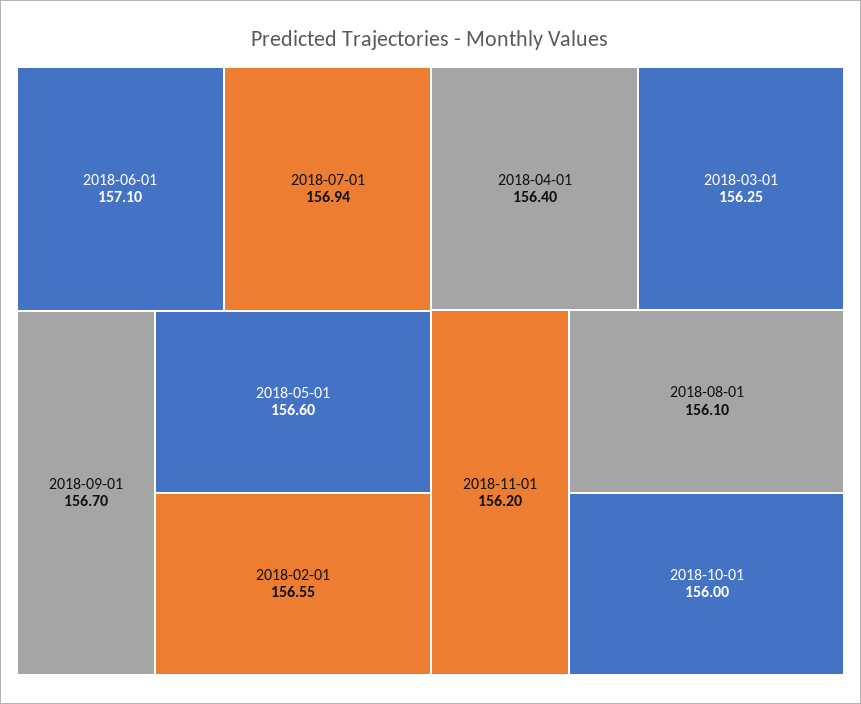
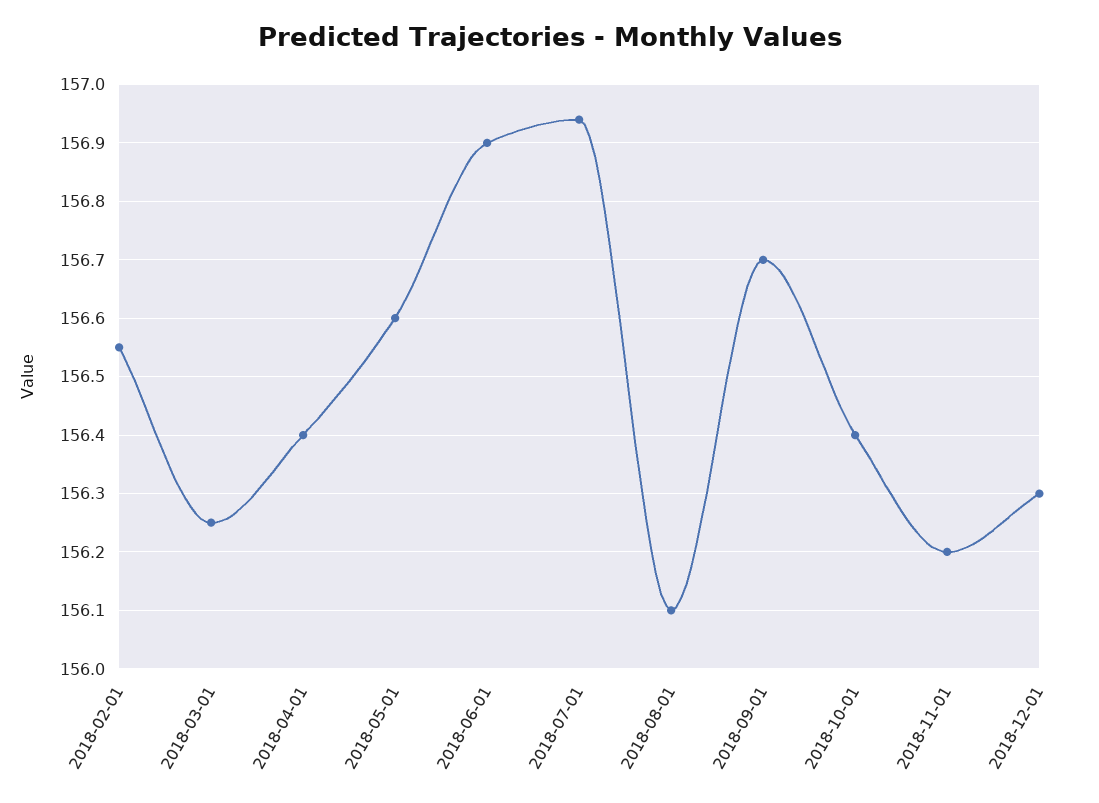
2018-06-01: 157.1 -> 156.9
2018-10-01: 156 -> 156.4
2018-12-01: none -> 156.3

